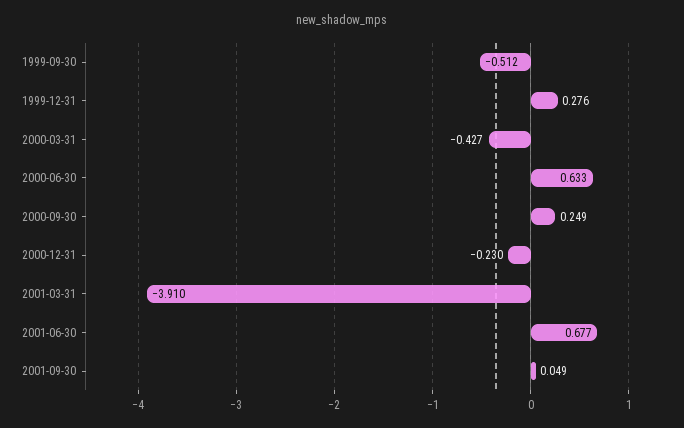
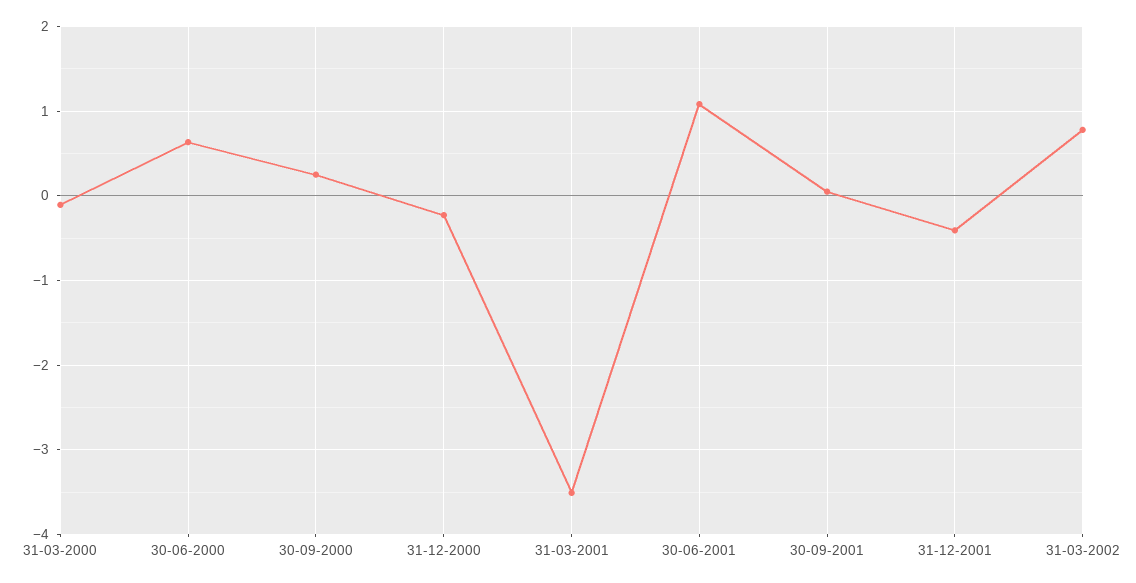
1999-09-30: -0.512 -> none
1999-12-31: 0.276 -> none
2000-03-31: -0.427 -> -0.1
2001-03-31: -3.91 -> -3.5
2001-06-30: 0.677 -> 1.1
31-12-2001: none -> -0.4
31-03-2002: none -> 0.8

